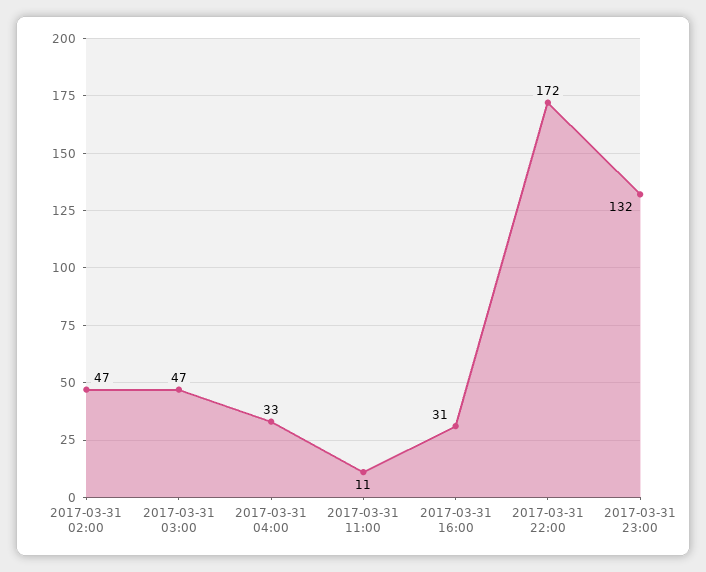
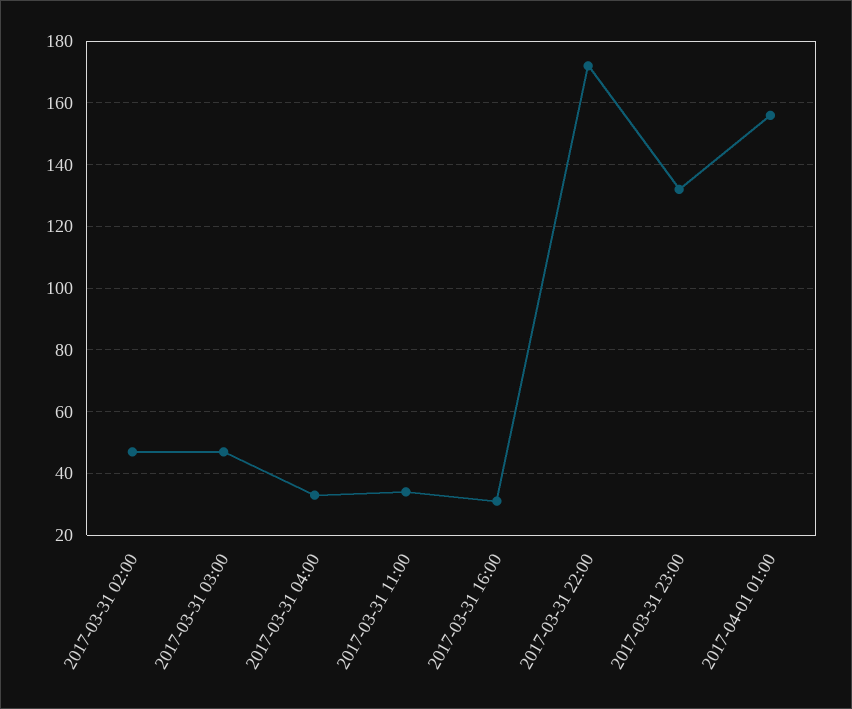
2017-03-31 11:00: 11 -> 35
2017-04-01 01:00: none -> 155

